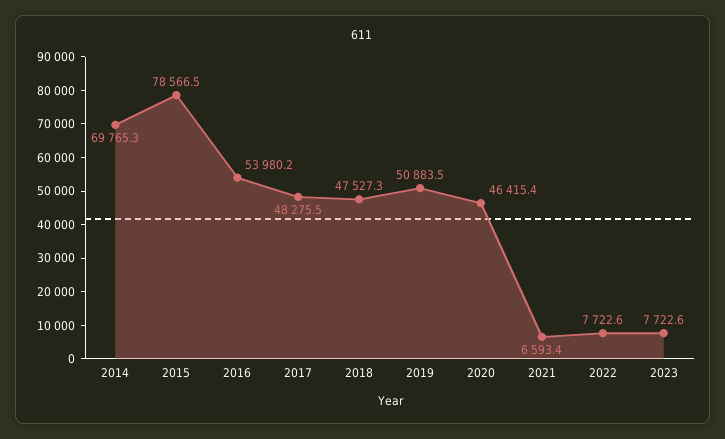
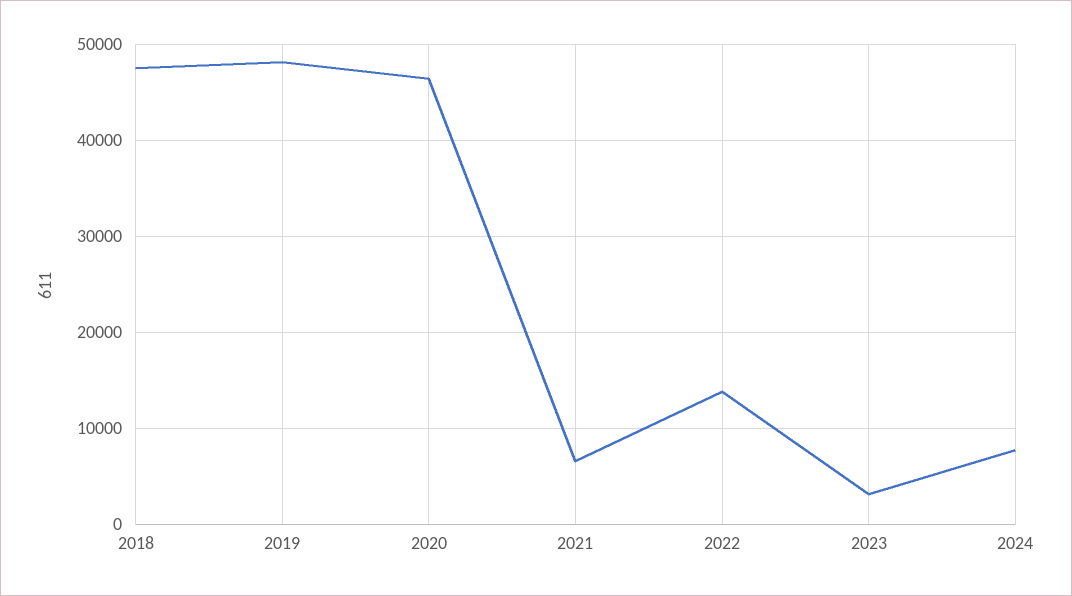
2014: 69765.3 -> none
2015: 78566.5 -> none
2016: 53980.2 -> none
2017: 48275.5 -> none
2019: 50883.5 -> 48000
2022: 7722.6 -> 14000
2023: 7722.6 -> 3000
2024: none -> 8000

